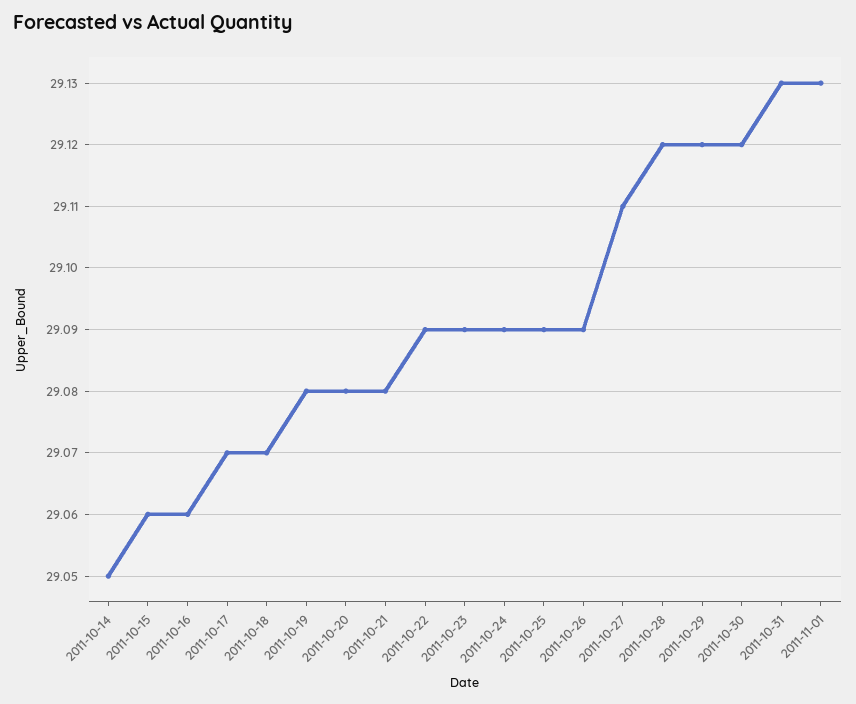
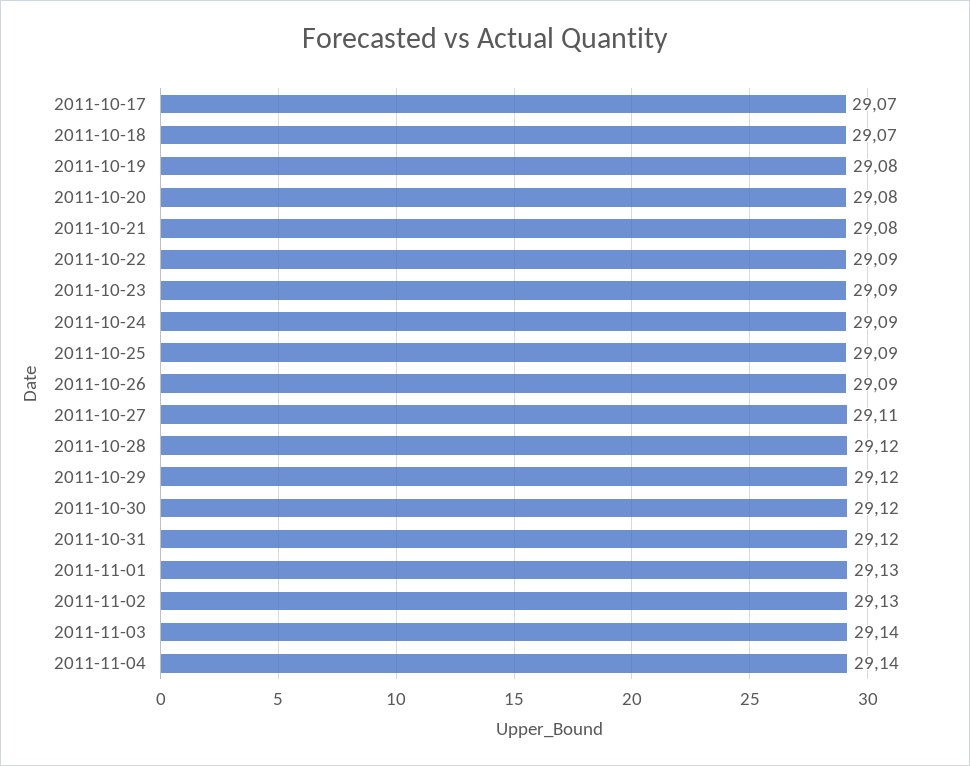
2011-10-14: 29.05 -> none
2011-10-15: 29.06 -> none
2011-10-16: 29.06 -> none
2011-10-31: 29.13 -> 29.12
2011-11-02: none -> 29.13
2011-11-03: none -> 29.14
2011-11-04: none -> 29.14

